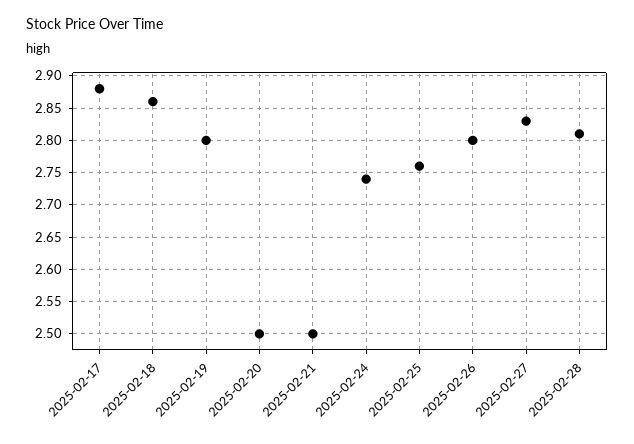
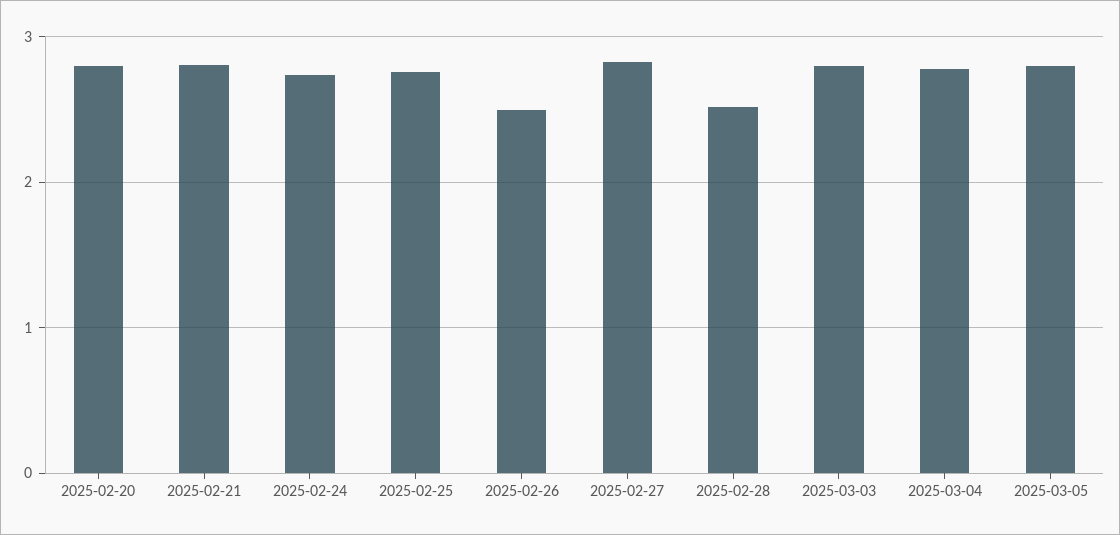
2025-02-17: 2.88 -> none
2025-02-18: 2.86 -> none
2025-02-19: 2.8 -> none
2025-02-20: 2.5 -> 2.8
2025-02-21: 2.5 -> 2.8
2025-02-26: 2.8 -> 2.5
2025-02-28: 2.81 -> 2.5
2025-03-03: none -> 2.8
2025-03-04: none -> 2.8
2025-03-05: none -> 2.8

